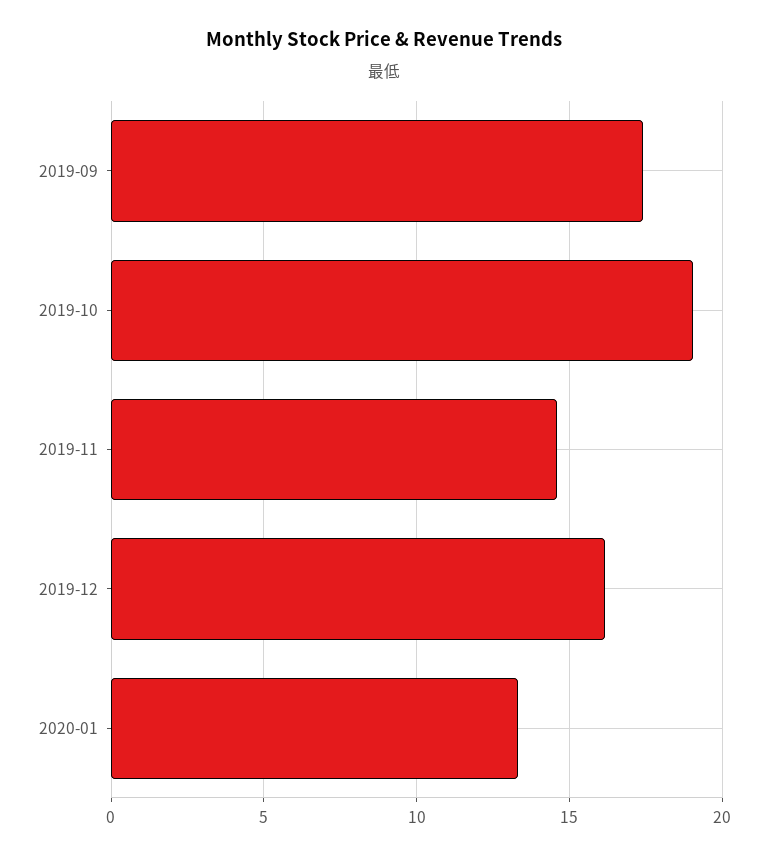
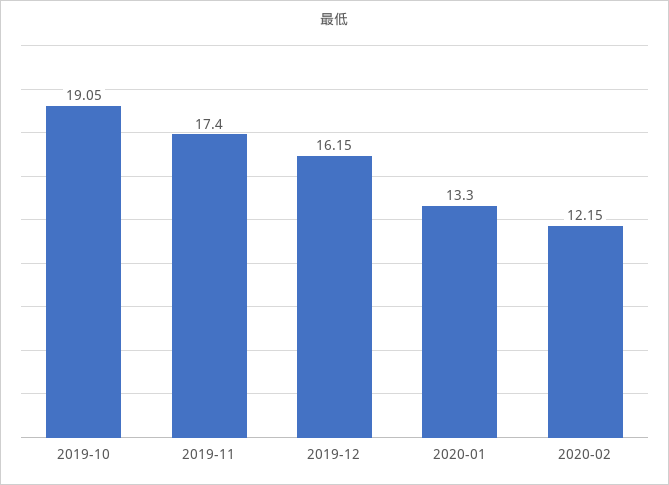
2019-09: 17.5 -> none
2019-11: 14.5 -> 17.4
2020-02: none -> 12.15

